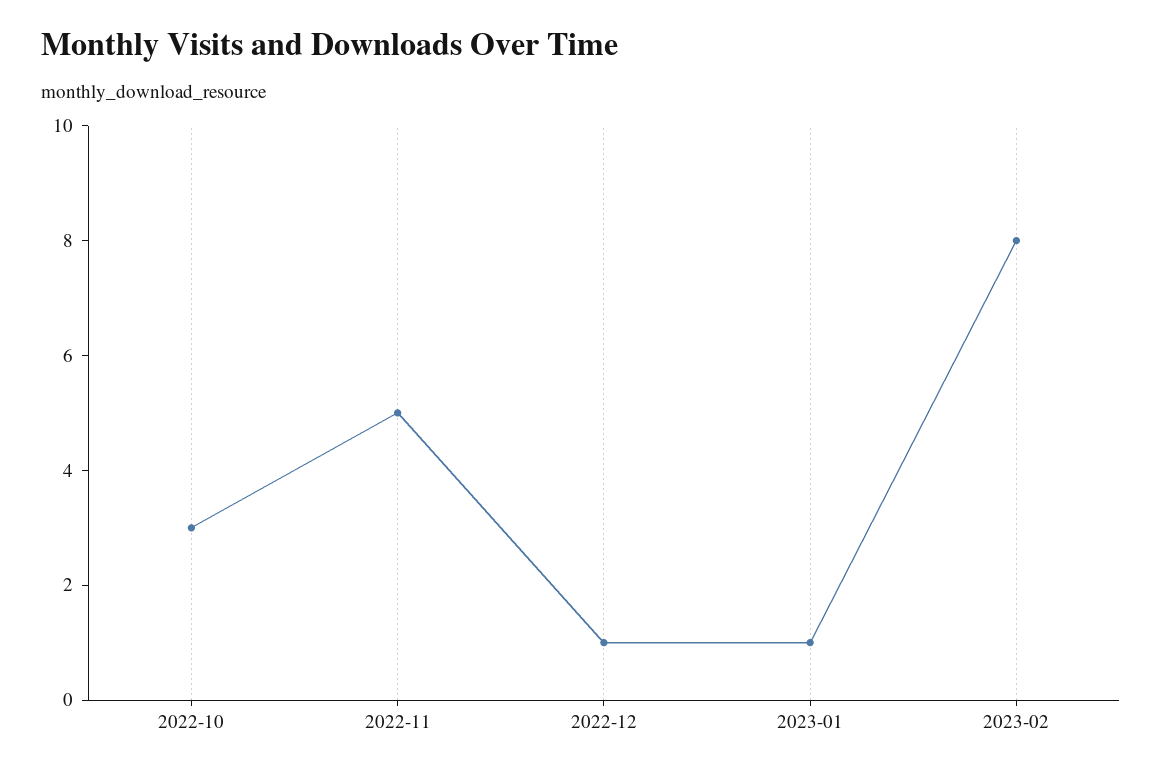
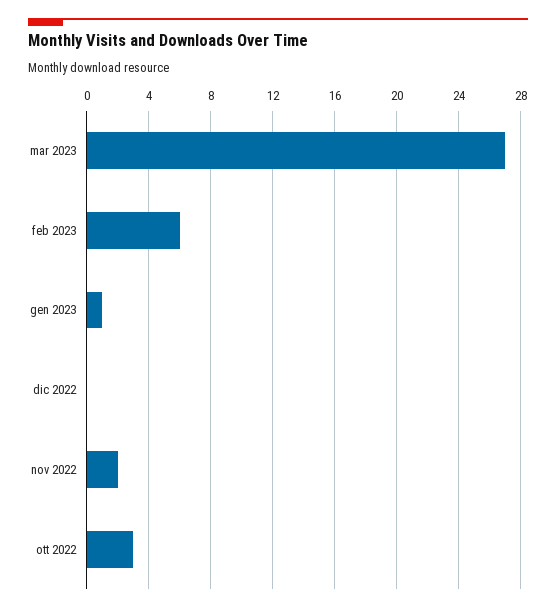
2022-11: 5 -> 2
2022-12: 1 -> 0
2023-02: 8 -> 6
mar 2023: none -> 27

